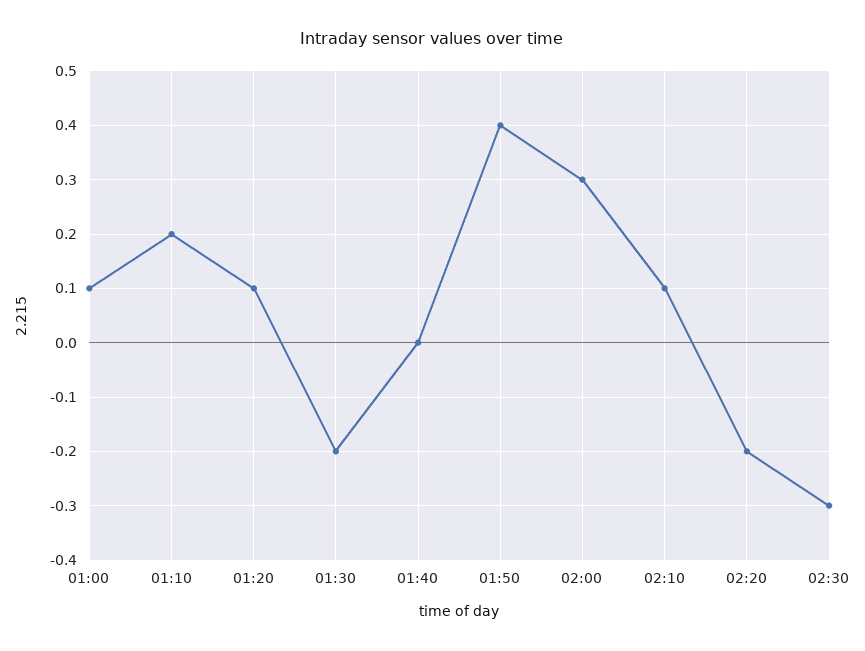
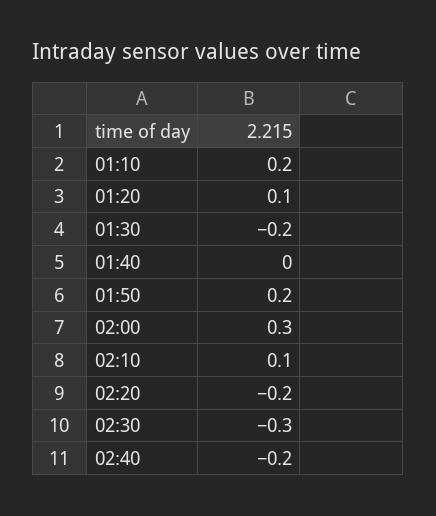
01:00: 0.1 -> none
01:50: 0.4 -> 0.2
02:40: none -> -0.2

